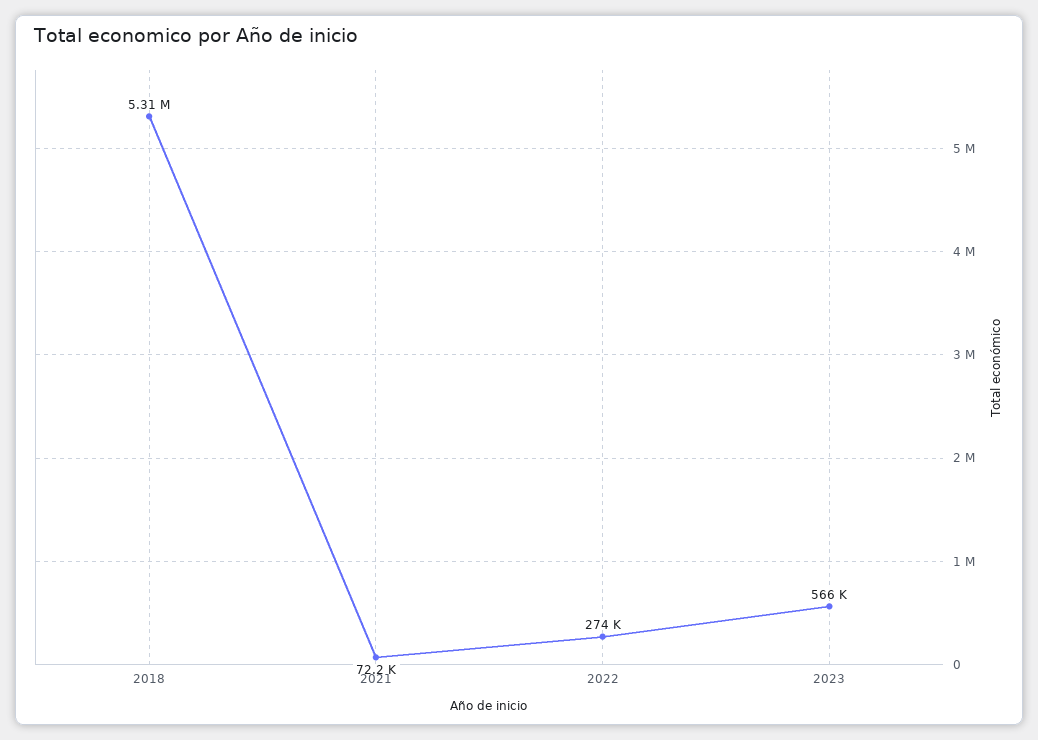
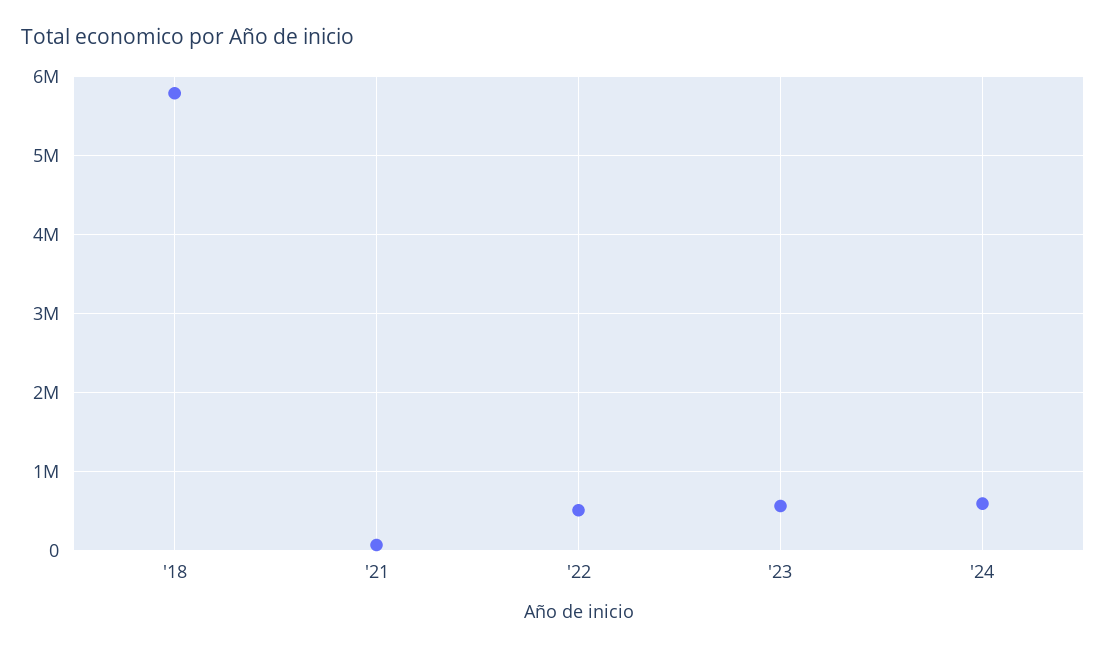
2018: 5310000 -> 5800000
2022: 274000 -> 500000
'24: none -> 600000

